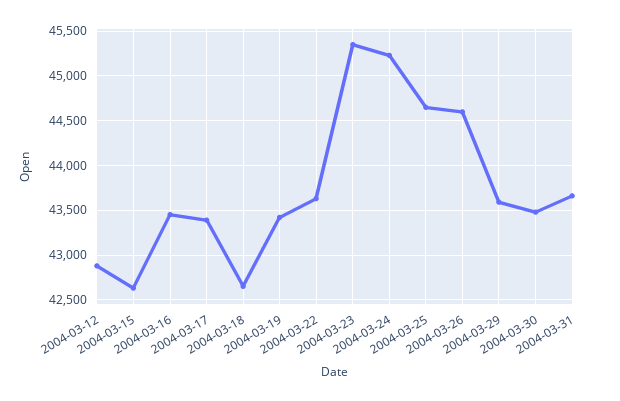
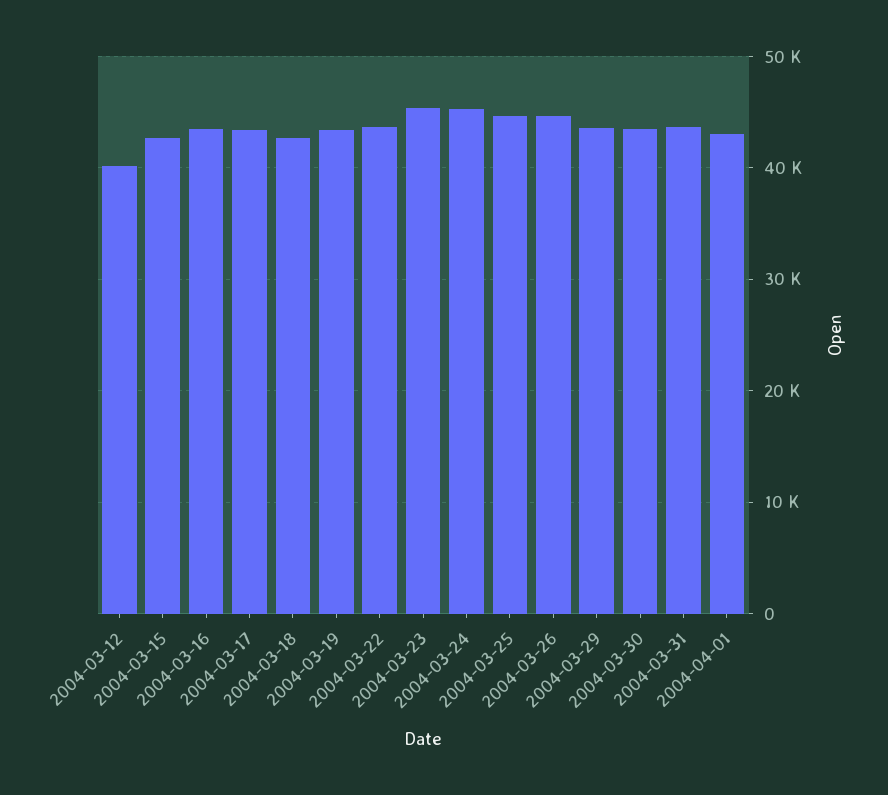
2004-03-12: 42900 -> 40000
2004-04-01: none -> 43000

